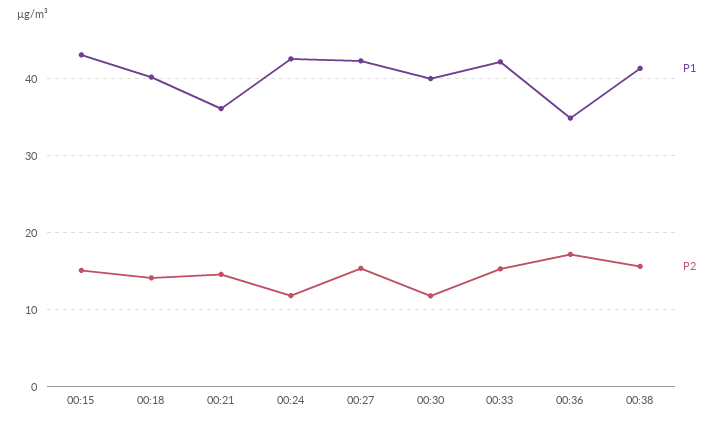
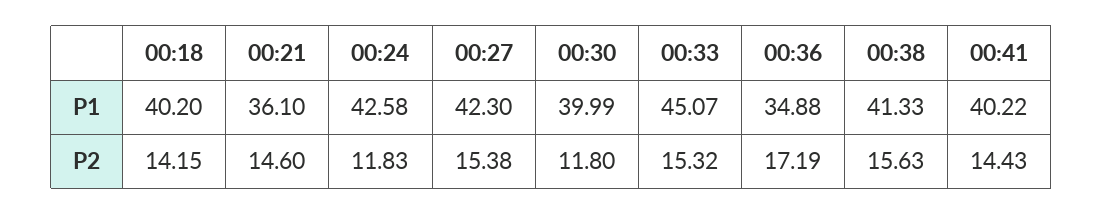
P1, 00:15: 43 -> none
P2, 00:15: 15 -> none
P1, 00:33: 42 -> 45.07
P1, 00:41: none -> 40.22
P2, 00:41: none -> 14.43

